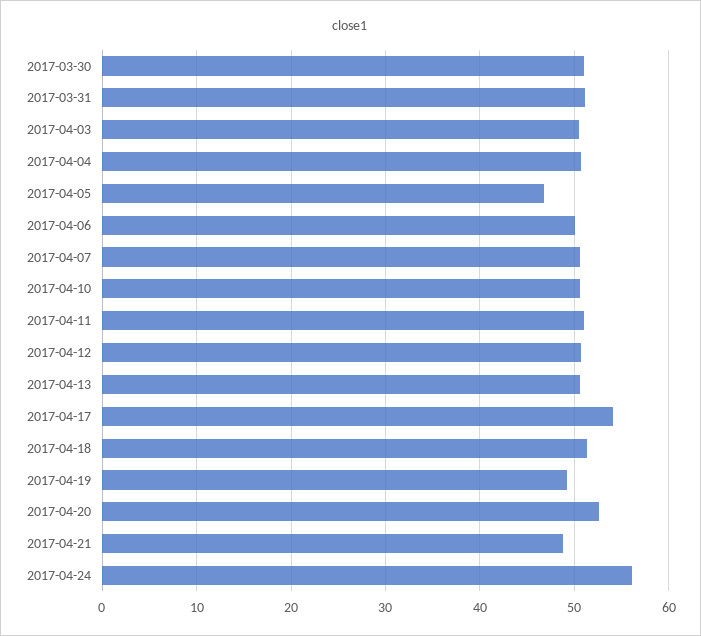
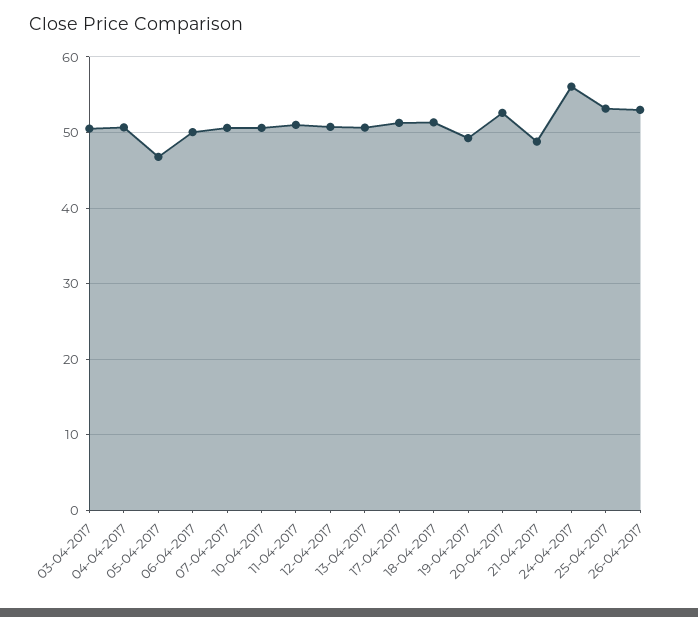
2017-03-30: 51 -> none
2017-03-31: 51 -> none
2017-04-17: 54 -> 51
25-04-2017: none -> 53
26-04-2017: none -> 53

